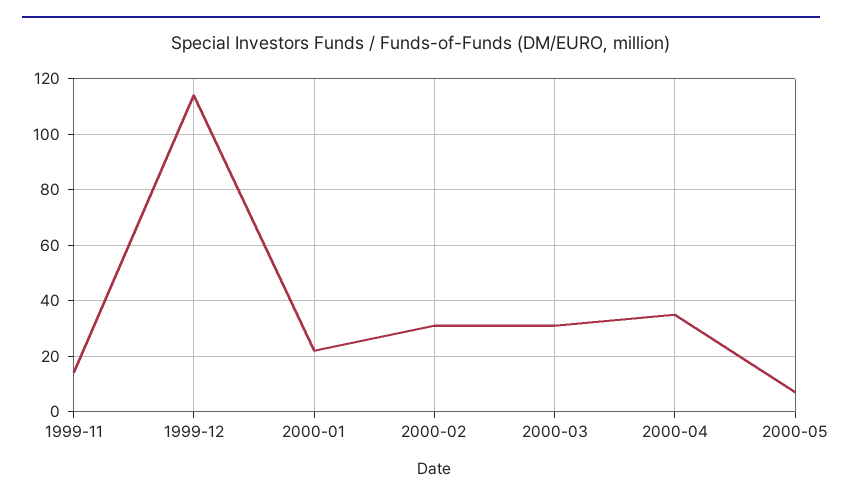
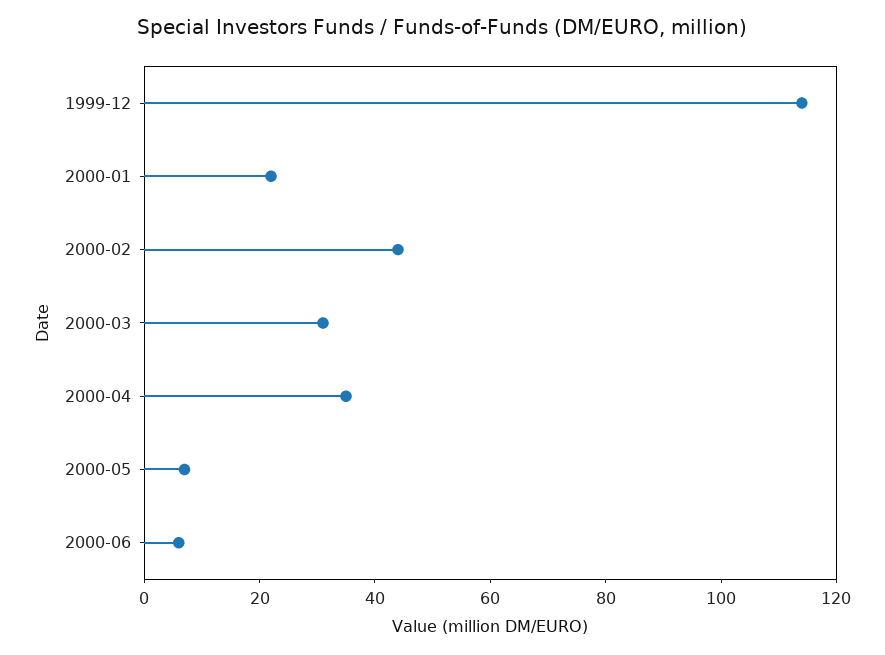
1999-11: 15 -> none
2000-02: 30 -> 45
2000-06: none -> 5

